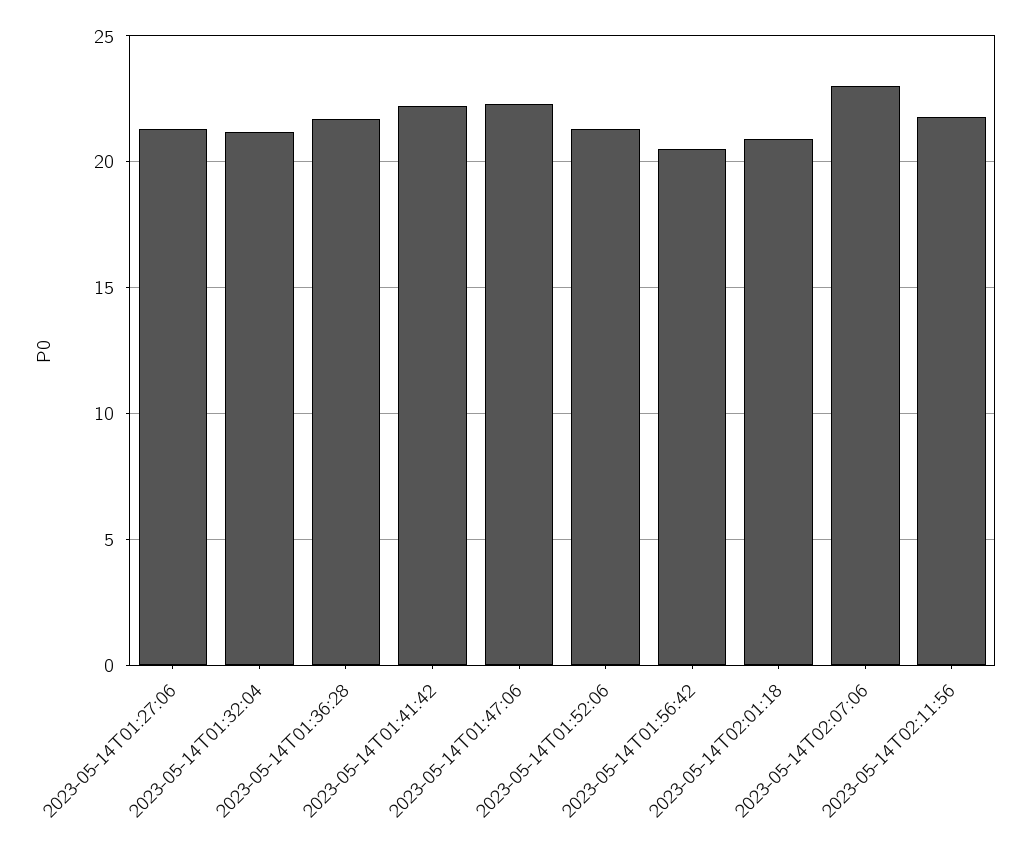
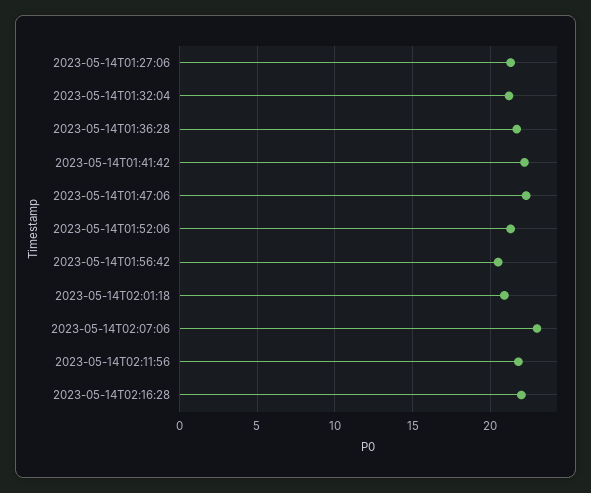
2023-05-14T02:16:28: none -> 22

